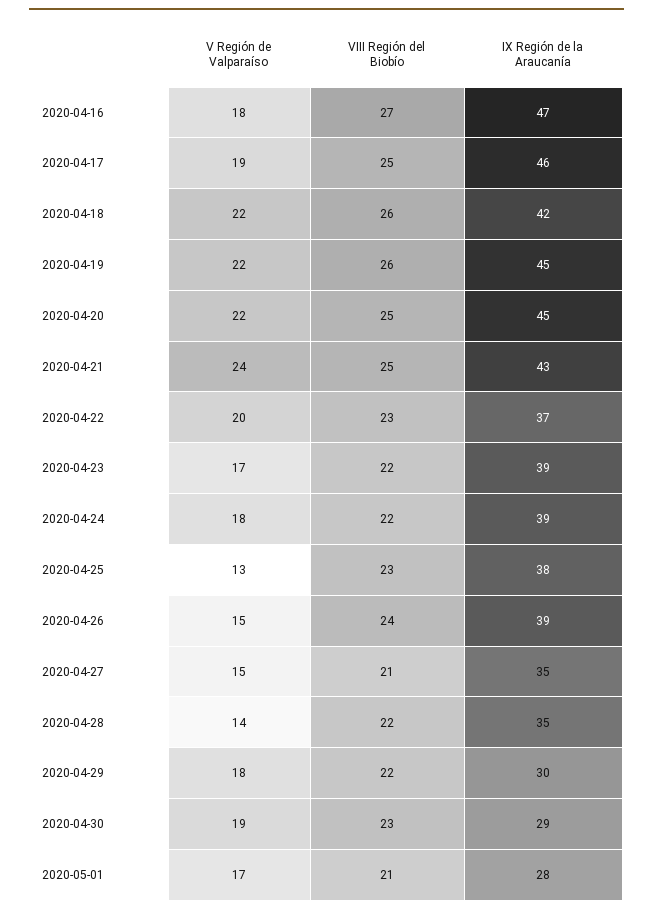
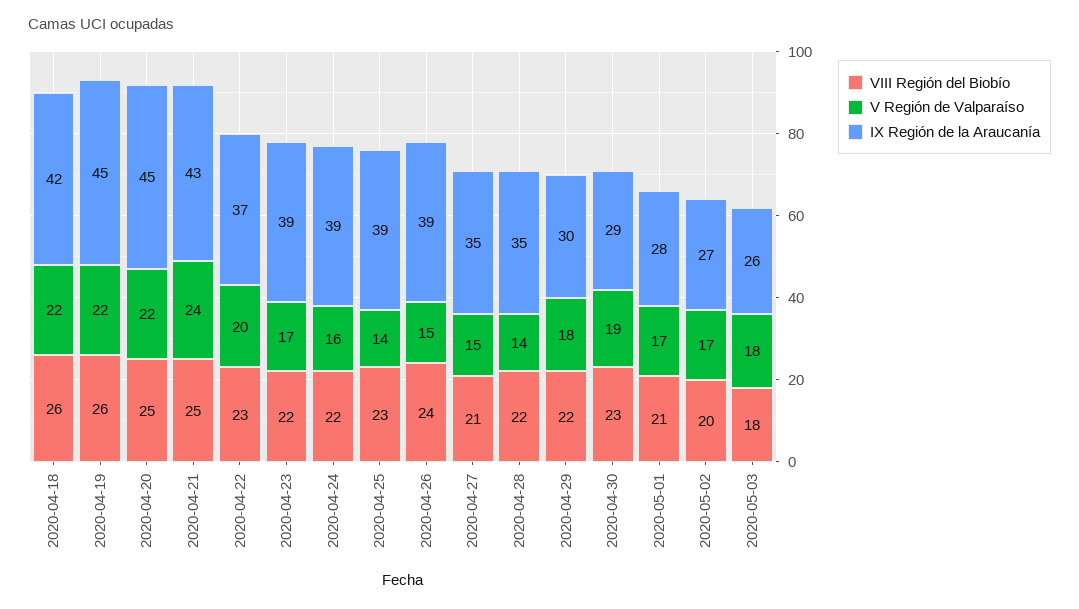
V Región de Valparaíso, 2020-04-16: 18 -> none
VIII Región del Biobío, 2020-04-16: 27 -> none
IX Región de la Araucanía, 2020-04-16: 47 -> none
V Región de Valparaíso, 2020-04-17: 19 -> none
VIII Región del Biobío, 2020-04-17: 25 -> none
IX Región de la Araucanía, 2020-04-17: 46 -> none
V Región de Valparaíso, 2020-04-24: 18 -> 16
V Región de Valparaíso, 2020-04-25: 13 -> 14
IX Región de la Araucanía, 2020-04-25: 38 -> 39
VIII Región del Biobío, 2020-05-02: none -> 20
V Región de Valparaíso, 2020-05-02: none -> 17
IX Región de la Araucanía, 2020-05-02: none -> 27
VIII Región del Biobío, 2020-05-03: none -> 18
V Región de Valparaíso, 2020-05-03: none -> 18
IX Región de la Araucanía, 2020-05-03: none -> 26

